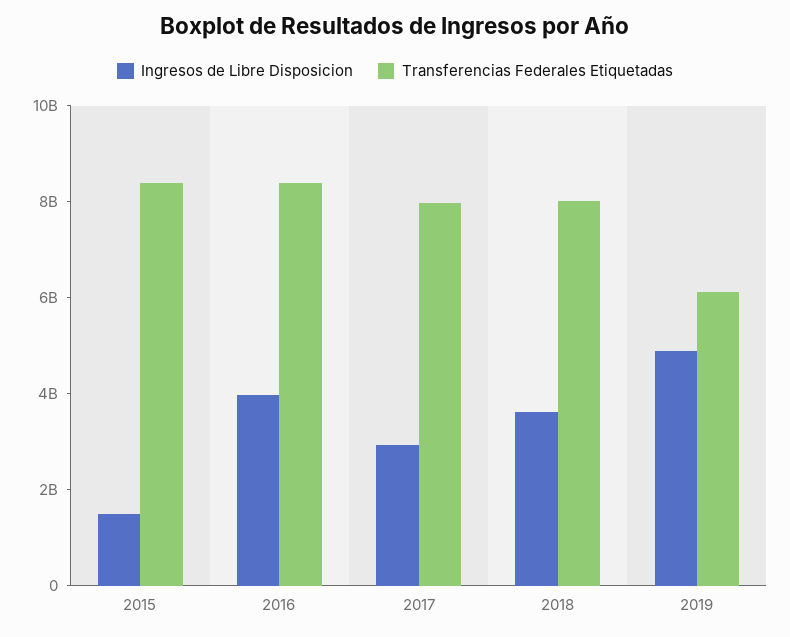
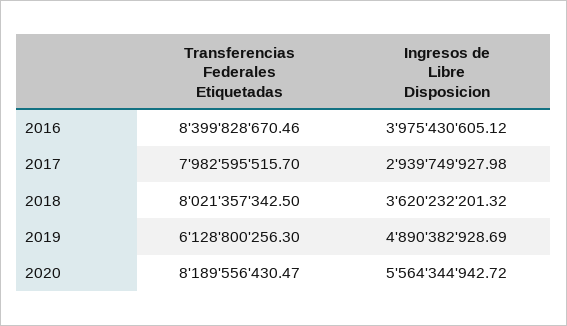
Ingresos de Libre Disposicion, 2015: 1500000000 -> none
Transferencias Federales Etiquetadas, 2015: 8500000000 -> none
Transferencias Federales Etiquetadas, 2020: none -> 8189556430.47
Ingresos de Libre Disposicion, 2020: none -> 5564344942.72

